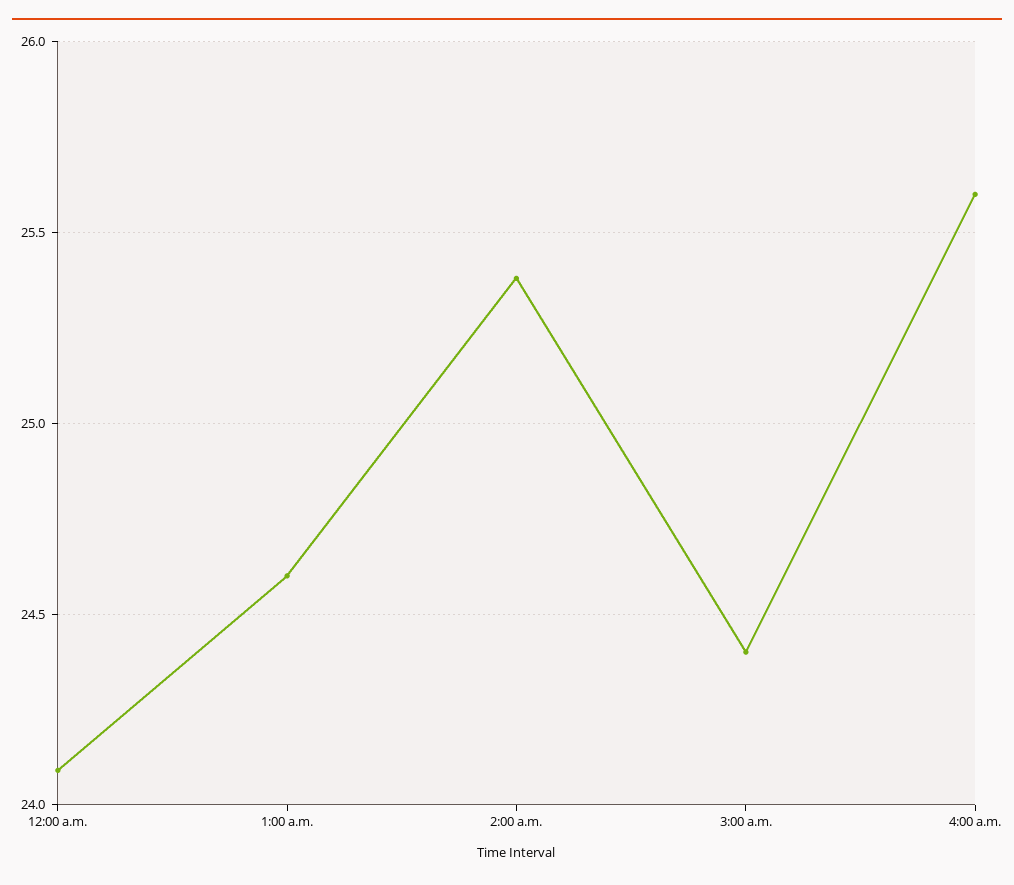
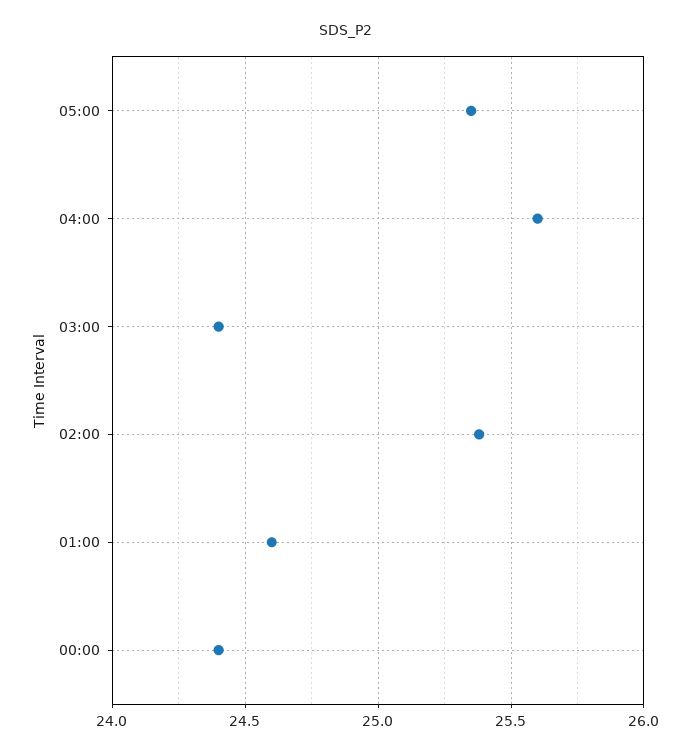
12:00 a.m.: 24.1 -> 24.4
05:00: none -> 25.35

